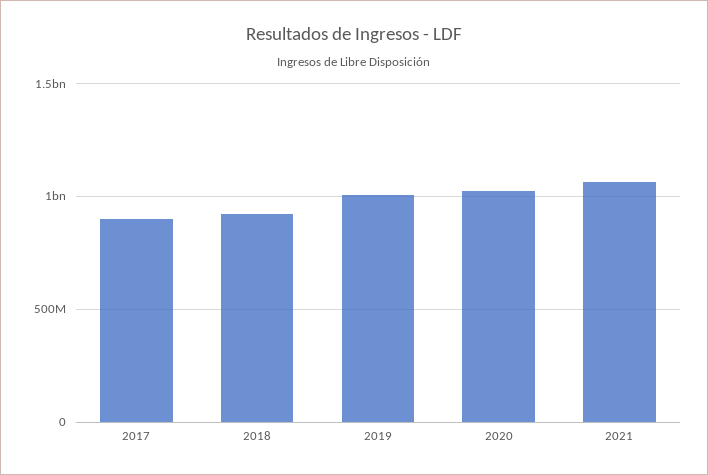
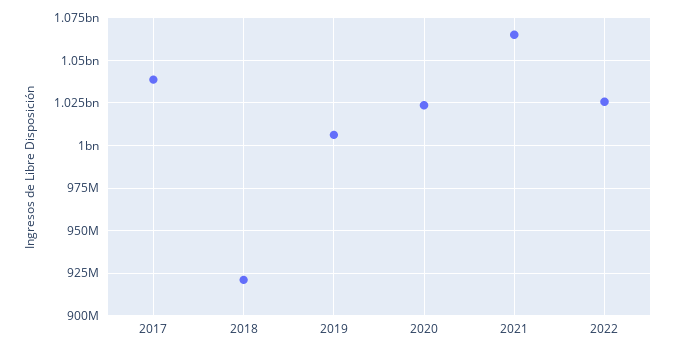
2017: 900000000 -> 1040000000
2022: none -> 1025000000

